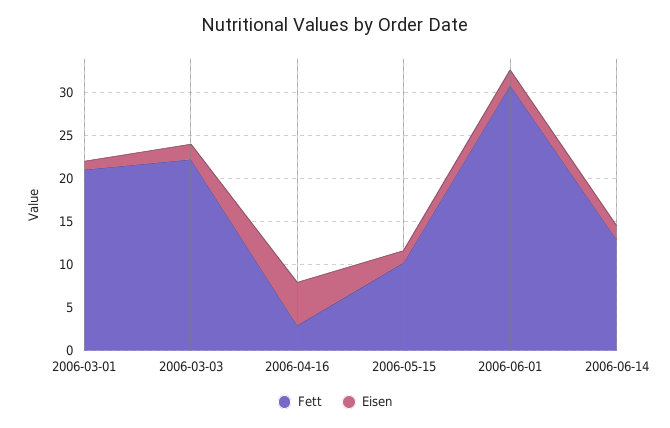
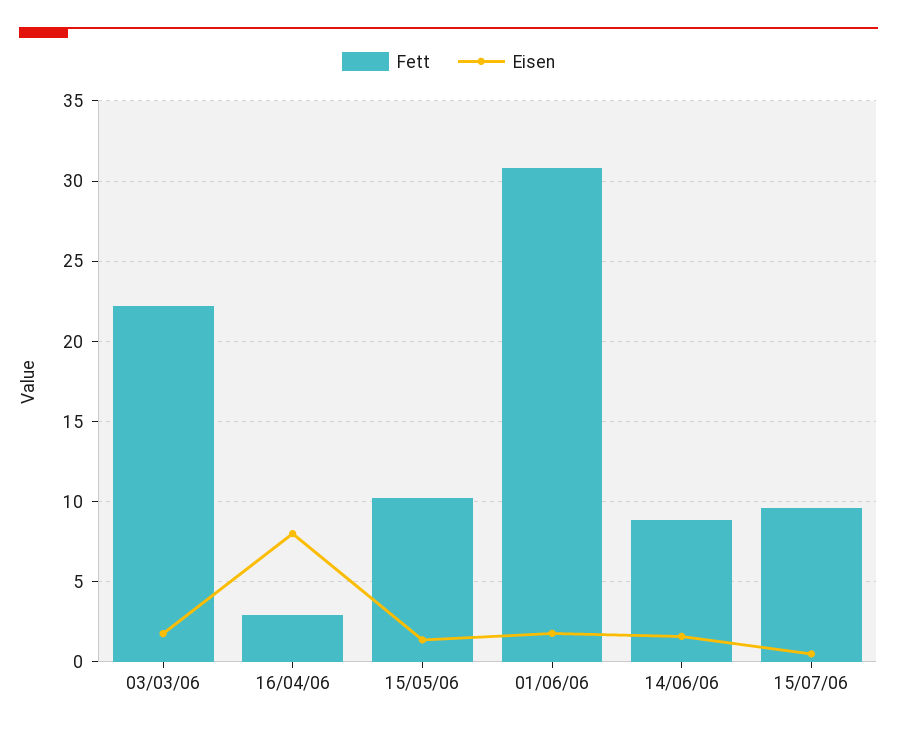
Fett, 2006-03-01: 21 -> none
Eisen, 2006-03-01: 1 -> none
Eisen, 2006-04-16: 5 -> 8
Fett, 2006-06-14: 13 -> 9
Fett, 15/07/06: none -> 9.5
Eisen, 15/07/06: none -> 0.5

